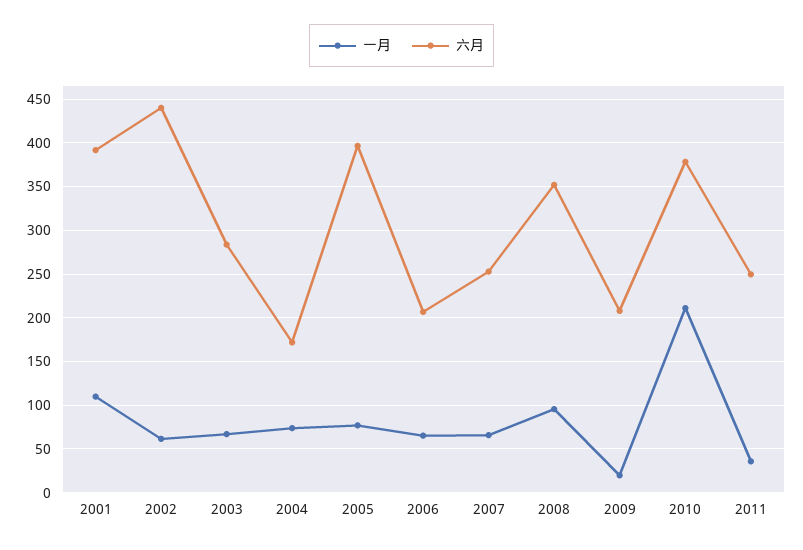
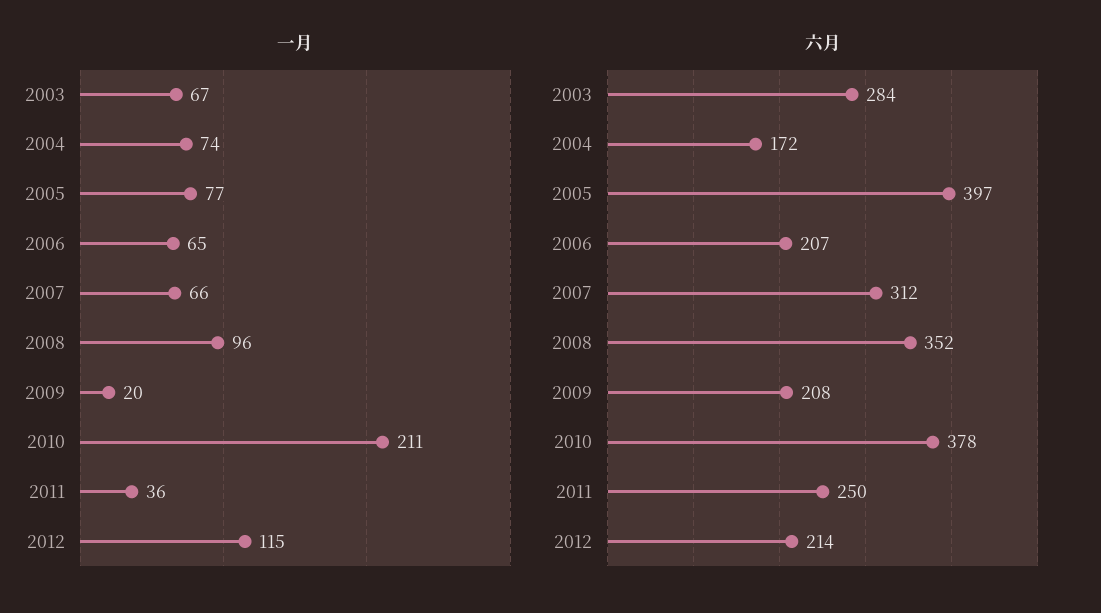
一月, 2001: 110 -> none
六月, 2001: 390 -> none
一月, 2002: 60 -> none
六月, 2002: 440 -> none
六月, 2007: 250 -> 312
一月, 2012: none -> 115
六月, 2012: none -> 214

